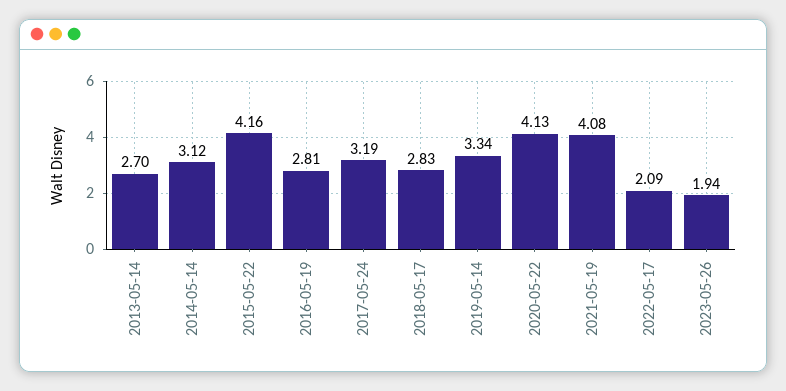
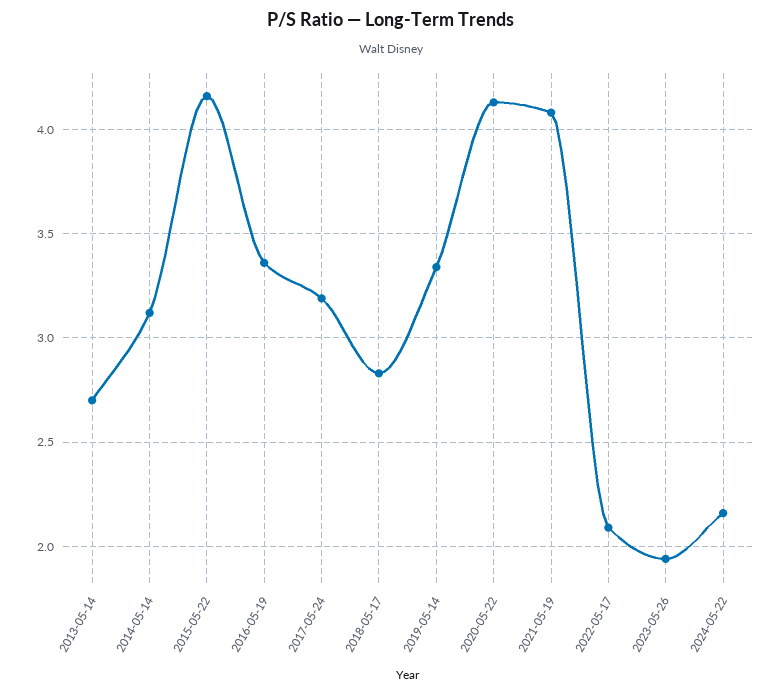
2016-05-19: 2.81 -> 3.35
2024-05-22: none -> 2.15

